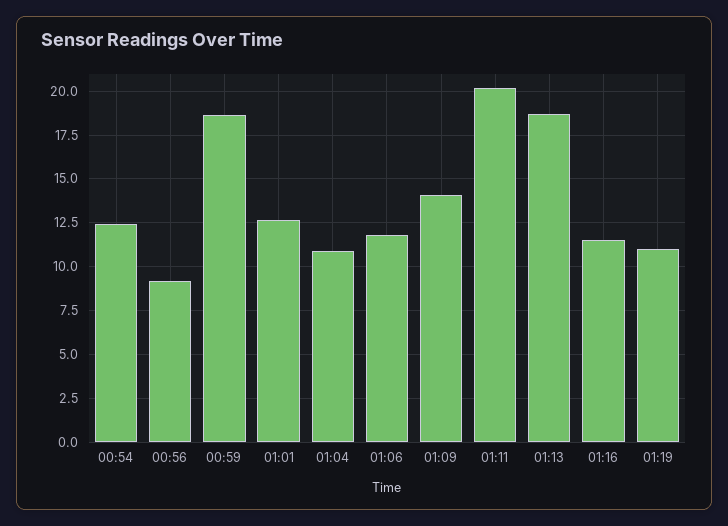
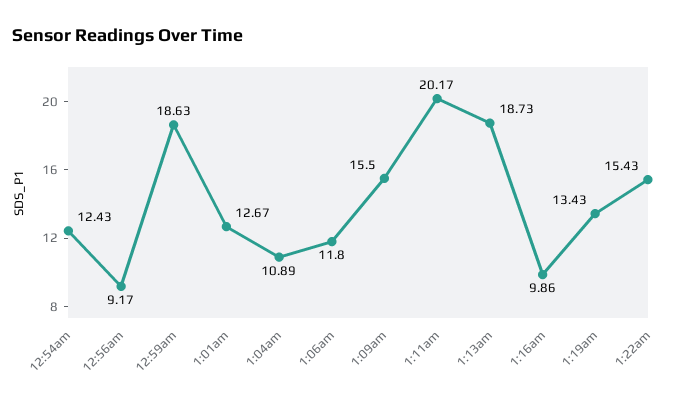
01:09: 14 -> 15.5
01:16: 11.5 -> 9.86
01:19: 11 -> 13.43
1:22am: none -> 15.43

